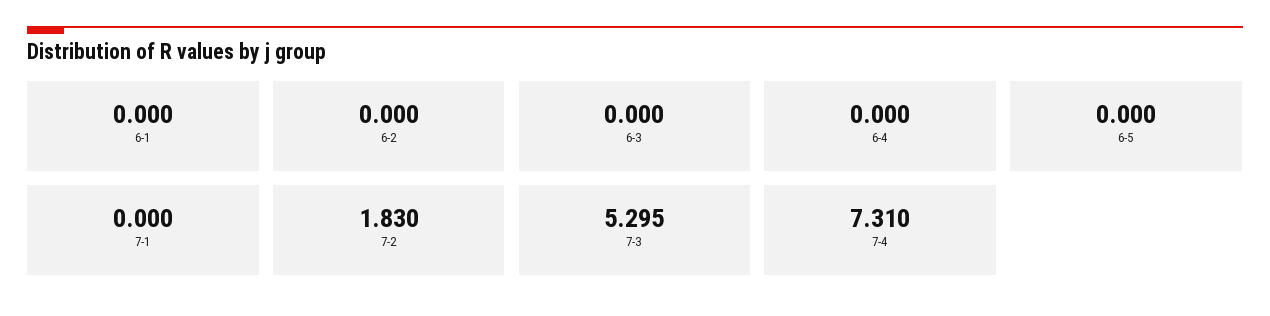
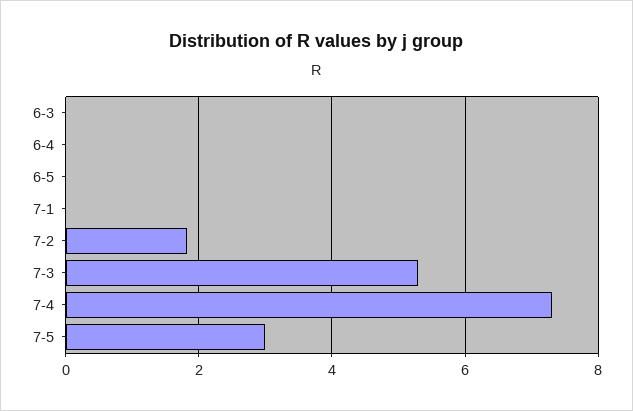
6-1: 0 -> none
6-2: 0 -> none
7-5: none -> 3

